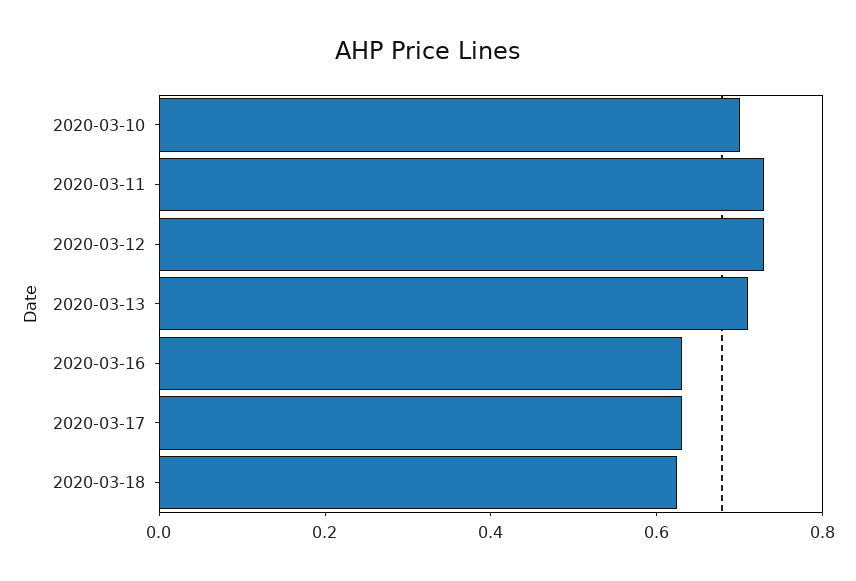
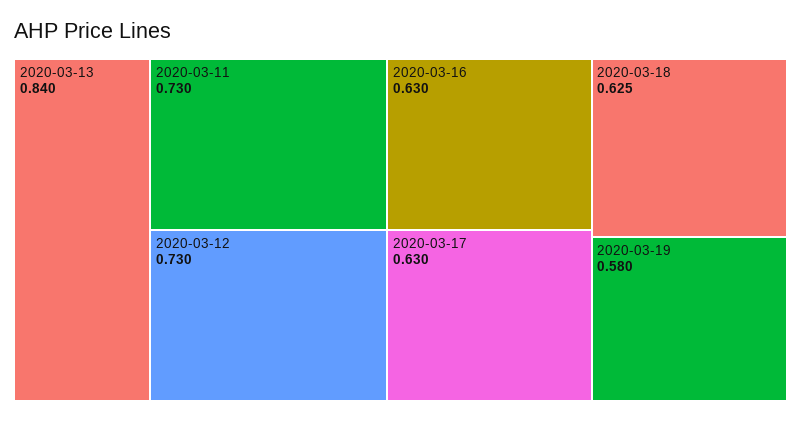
2020-03-10: 0.7 -> none
2020-03-13: 0.7 -> 0.84
2020-03-19: none -> 0.58

